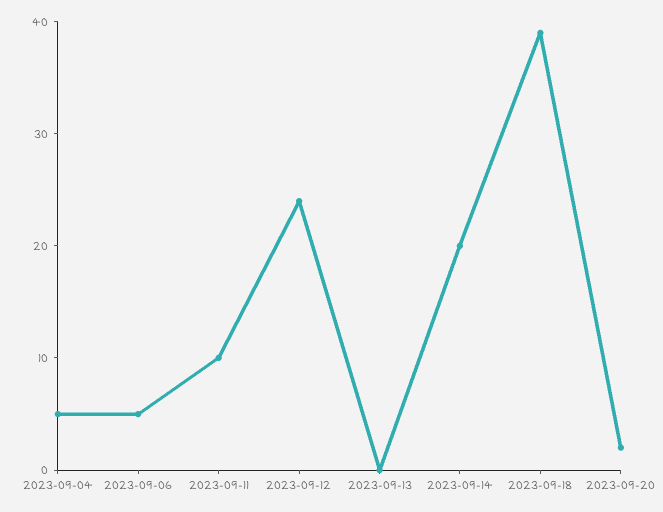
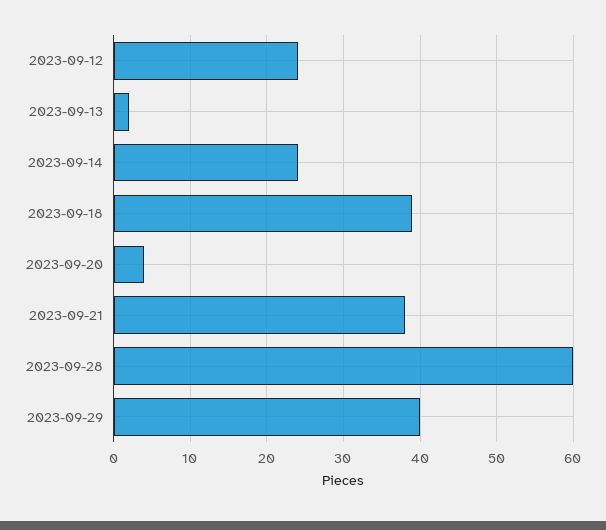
2023-09-04: 5 -> none
2023-09-06: 5 -> none
2023-09-11: 10 -> none
2023-09-13: 0 -> 2
2023-09-14: 20 -> 24
2023-09-20: 2 -> 4
2023-09-21: none -> 38
2023-09-28: none -> 60
2023-09-29: none -> 40

